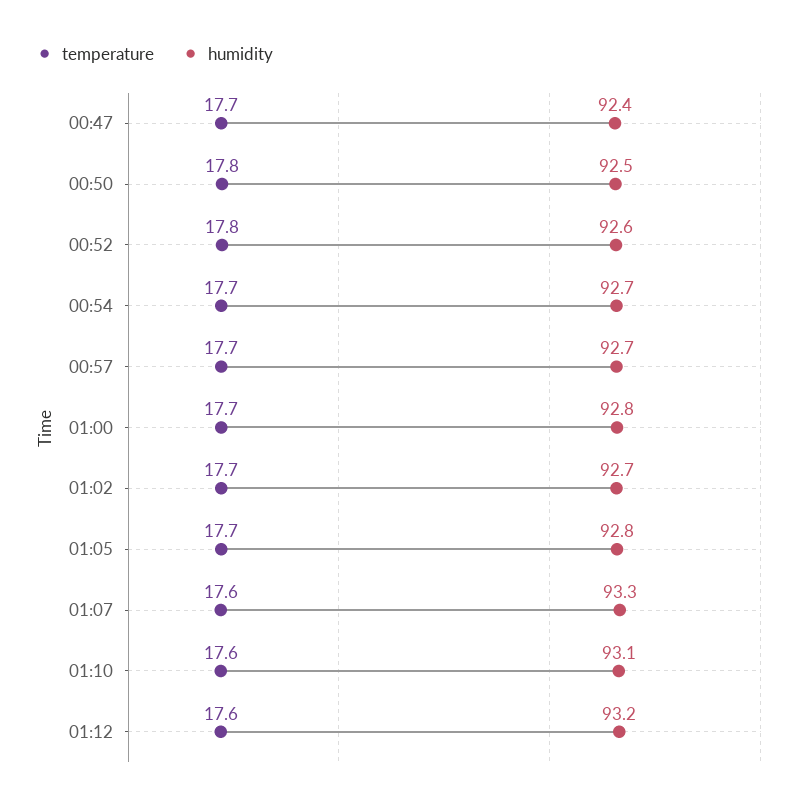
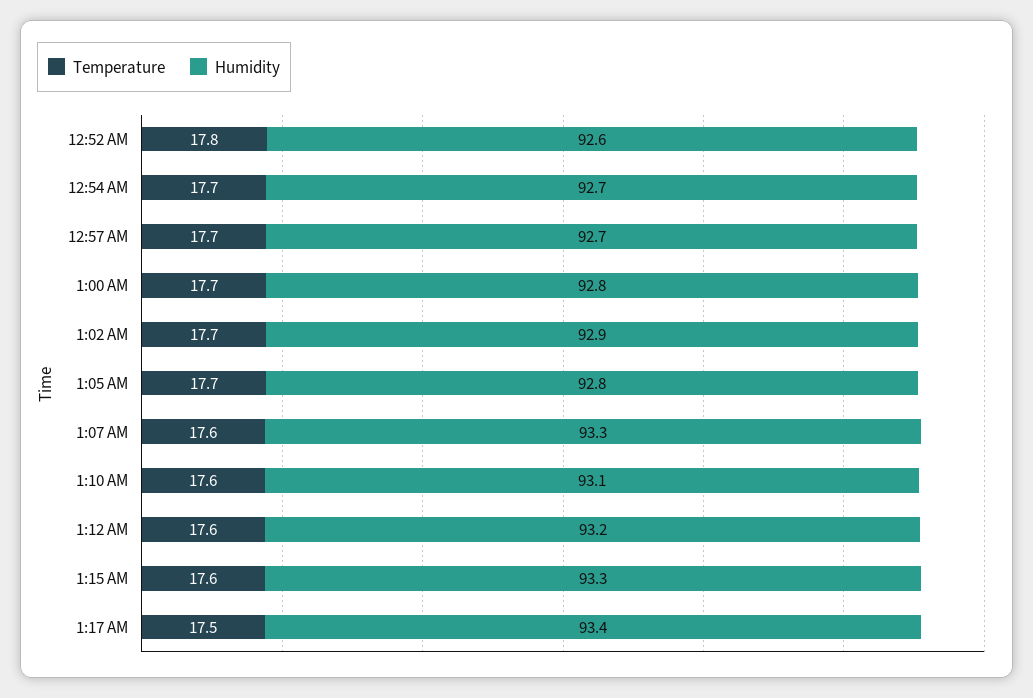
temperature, 00:47: 17.7 -> none
humidity, 00:47: 92.4 -> none
temperature, 00:50: 17.8 -> none
humidity, 00:50: 92.5 -> none
humidity, 01:02: 92.7 -> 92.9
temperature, 1:15 AM: none -> 17.6
humidity, 1:15 AM: none -> 93.3
temperature, 1:17 AM: none -> 17.5
humidity, 1:17 AM: none -> 93.4

